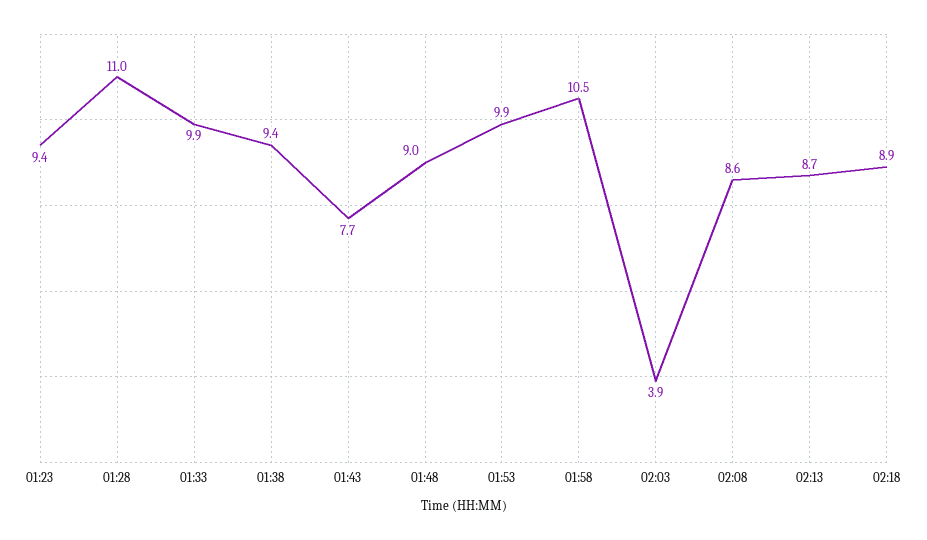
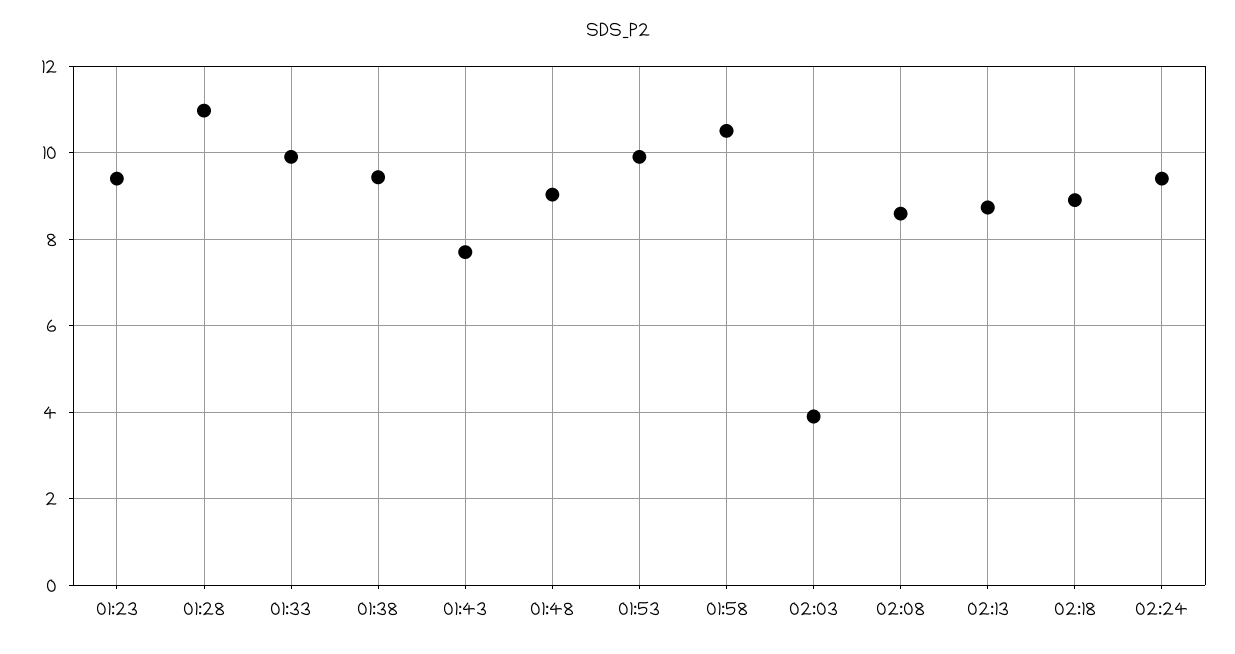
02:24: none -> 9.4

